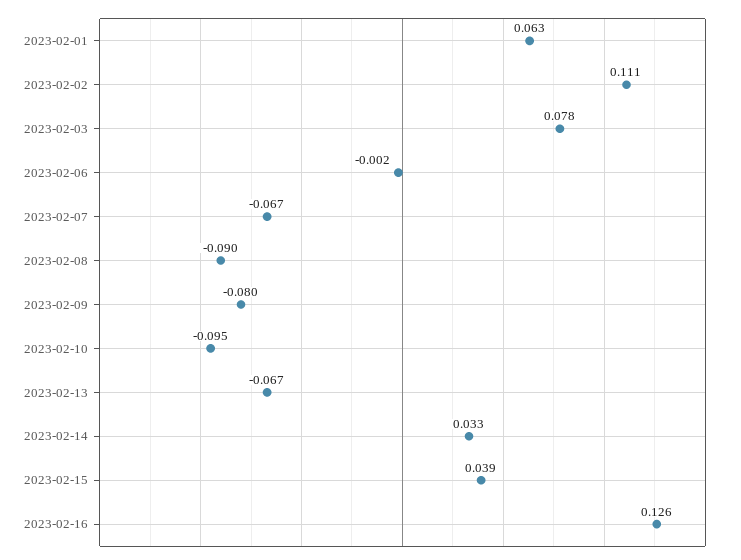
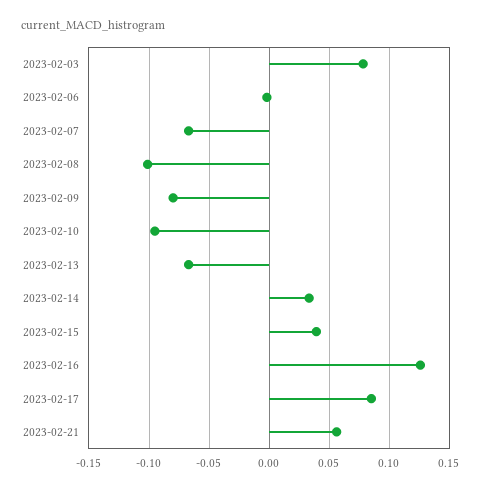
2023-02-01: 0.063 -> none
2023-02-02: 0.111 -> none
2023-02-08: -0.09 -> -0.1
2023-02-17: none -> 0.085
2023-02-21: none -> 0.055

